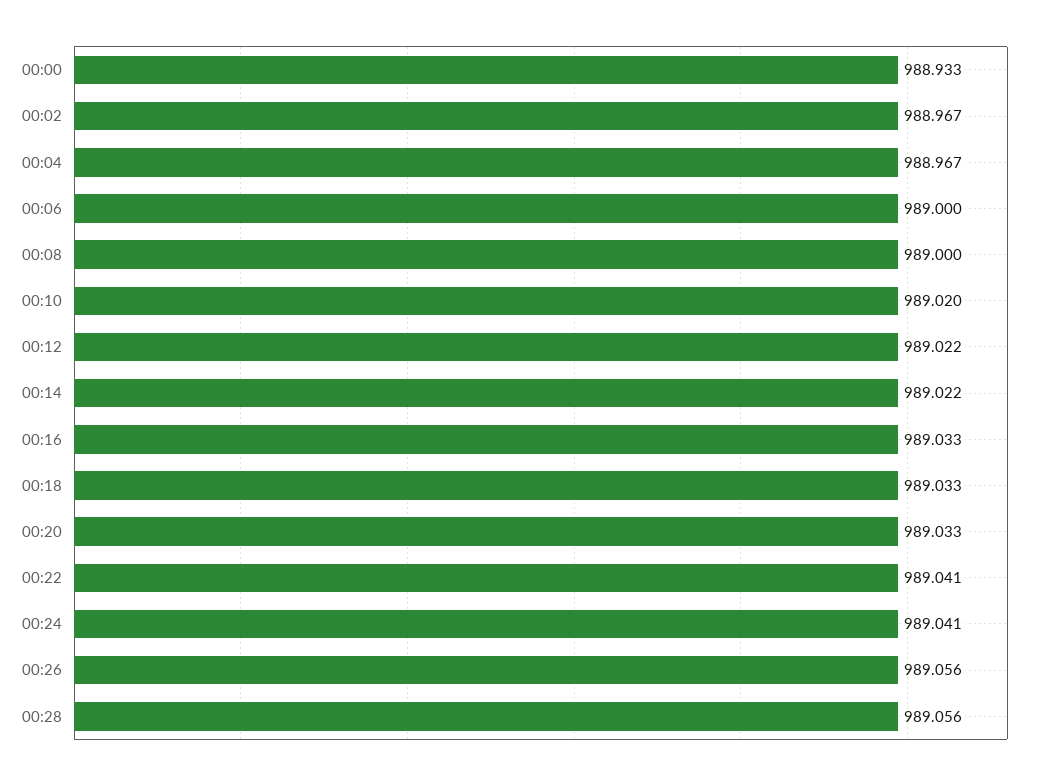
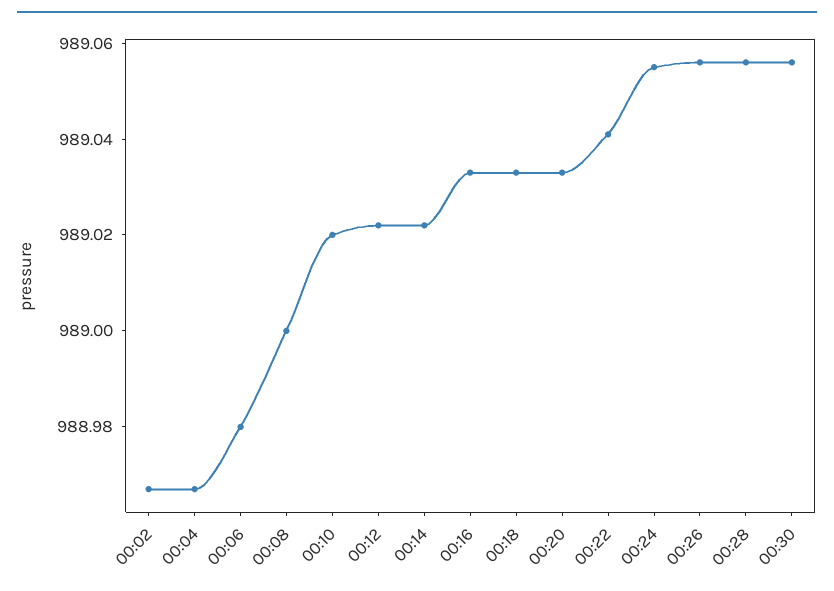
00:00: 988.933 -> none
00:06: 989 -> 988.98
00:24: 989.041 -> 989.055
00:30: none -> 989.055

